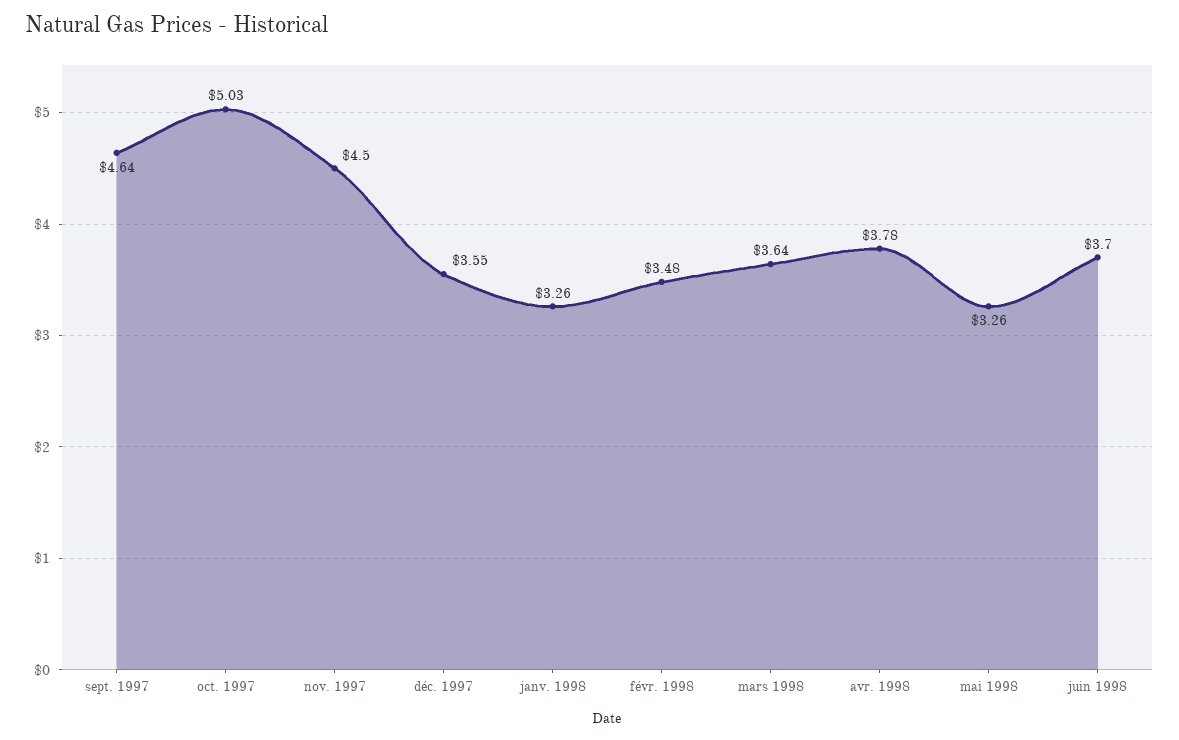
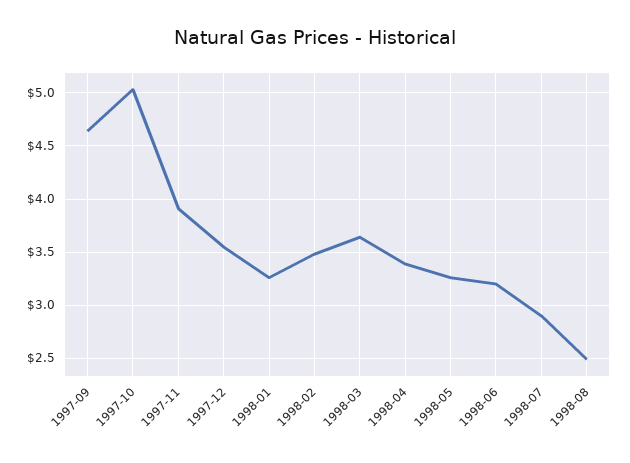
nov. 1997: 4.5 -> 3.9
avr. 1998: 3.78 -> 3.4
juin 1998: 3.7 -> 3.2
1998-07: none -> 2.9
1998-08: none -> 2.5

